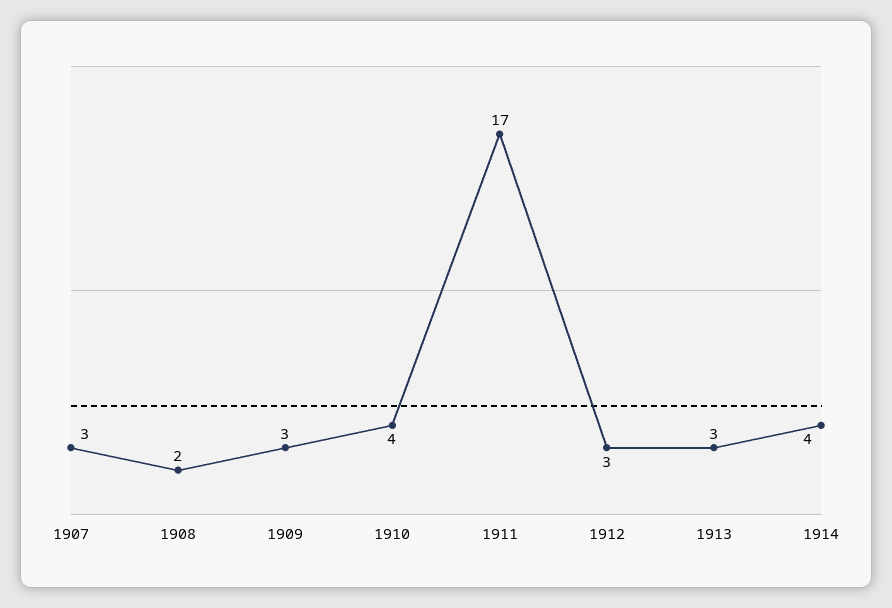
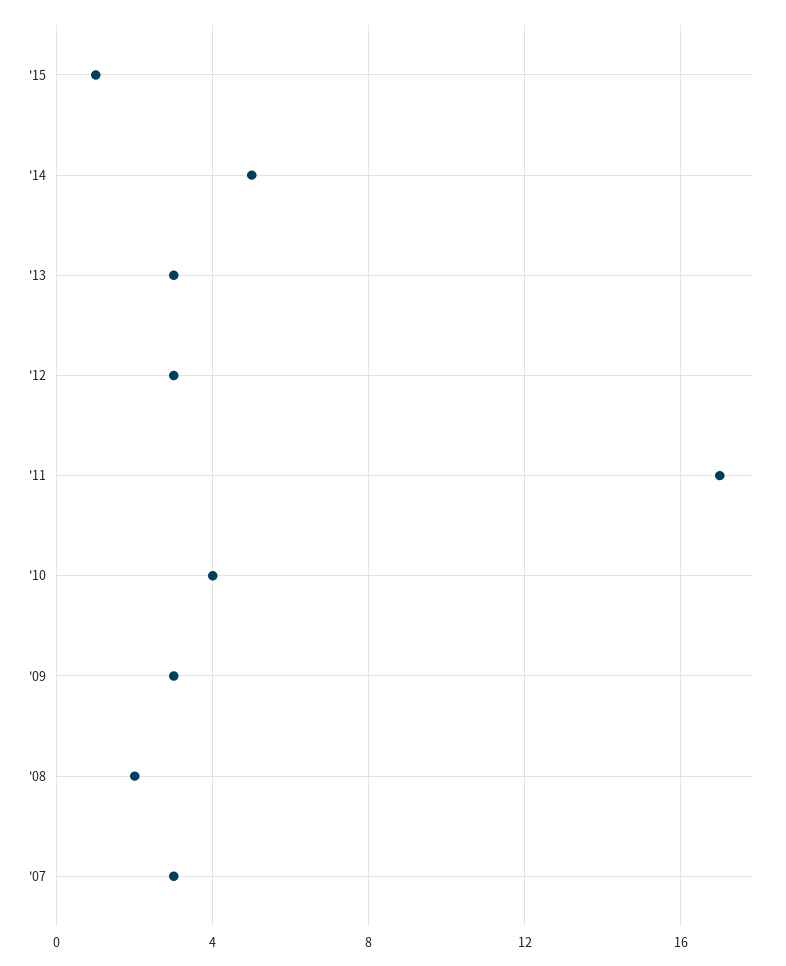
1914: 4 -> 5
'15: none -> 1

